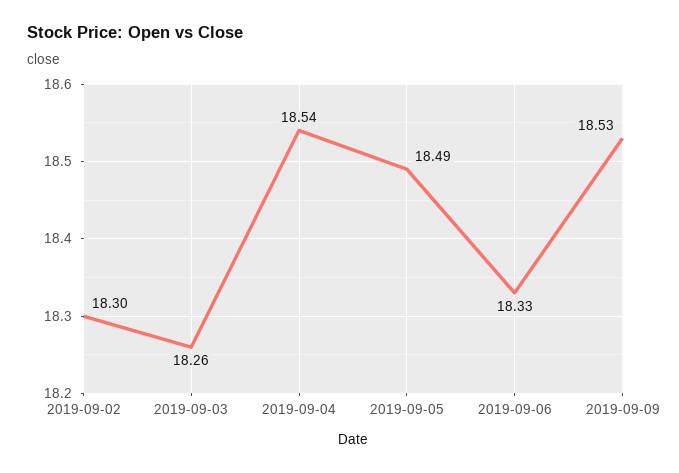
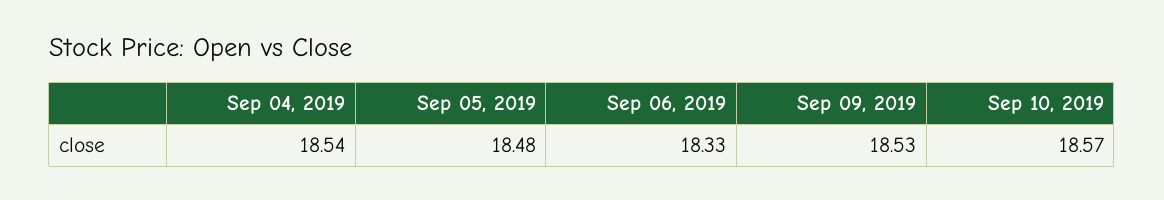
2019-09-02: 18.3 -> none
2019-09-03: 18.26 -> none
2019-09-05: 18.49 -> 18.48
Sep 10, 2019: none -> 18.57

